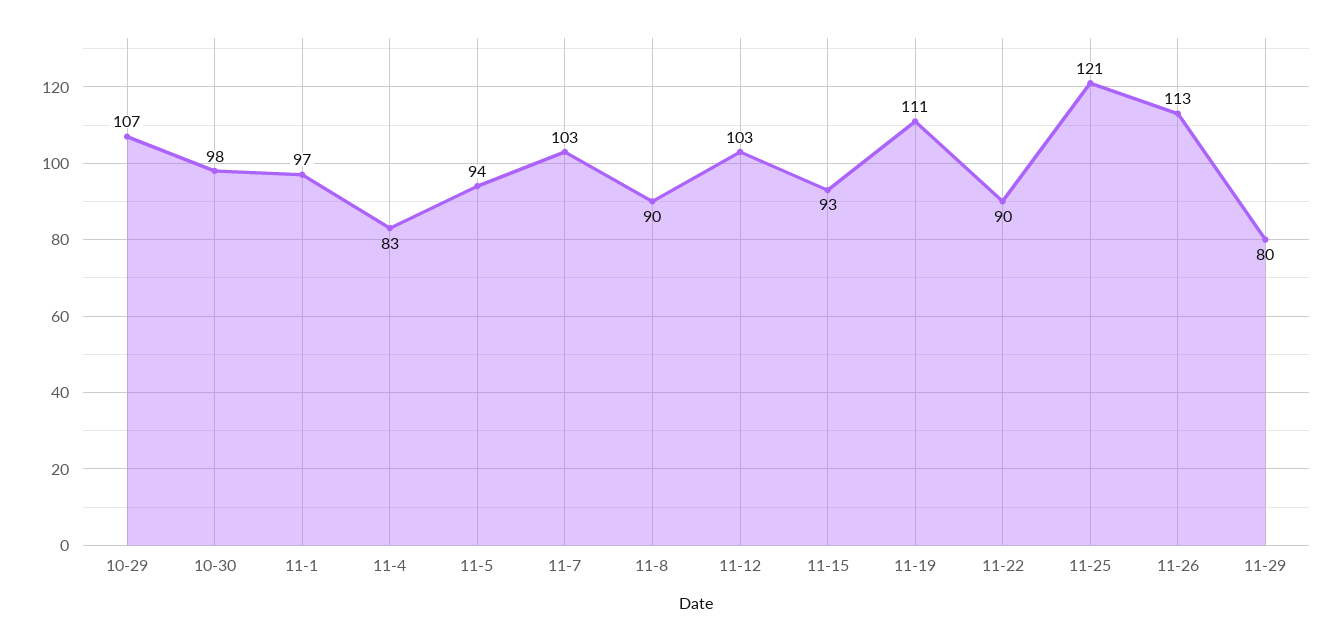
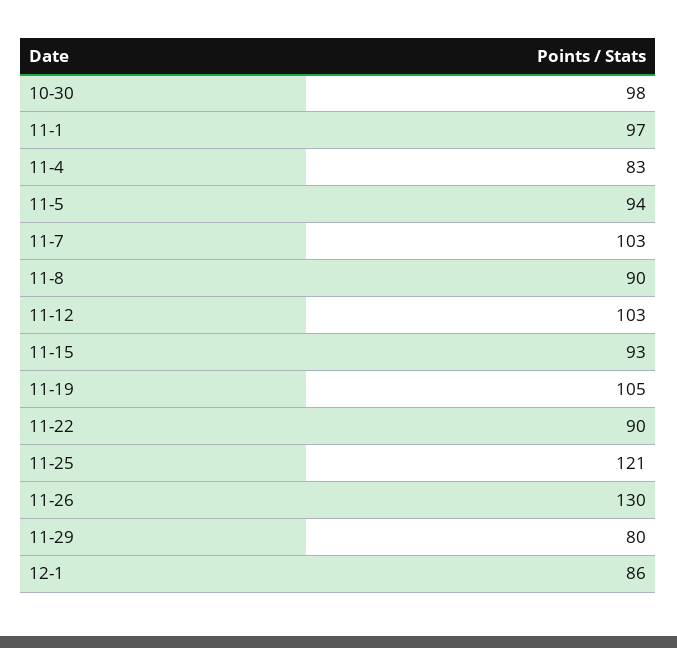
10-29: 107 -> none
11-19: 111 -> 105
11-26: 113 -> 130
12-1: none -> 86

